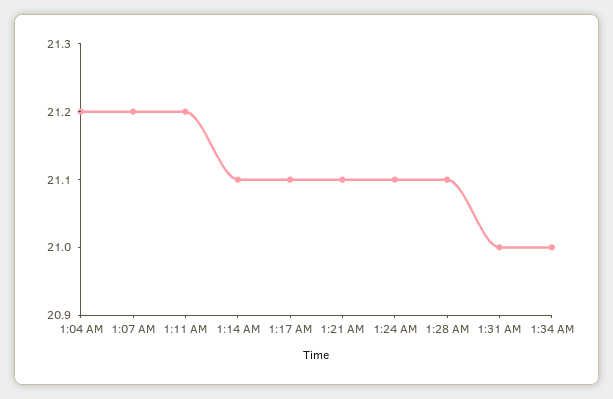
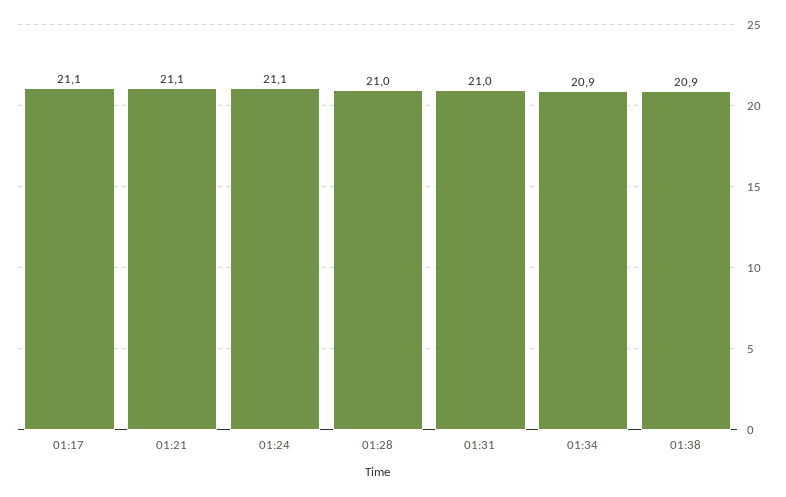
1:04 AM: 21.2 -> none
1:07 AM: 21.2 -> none
1:11 AM: 21.2 -> none
1:14 AM: 21.1 -> none
1:28 AM: 21.1 -> 21
1:34 AM: 21 -> 20.9
01:38: none -> 20.9

